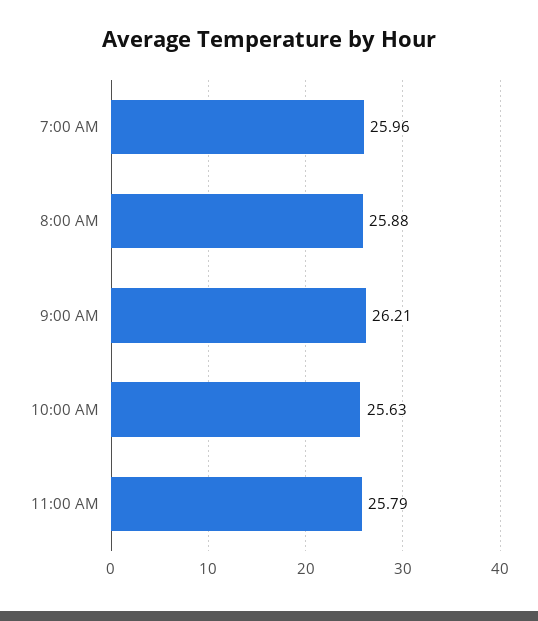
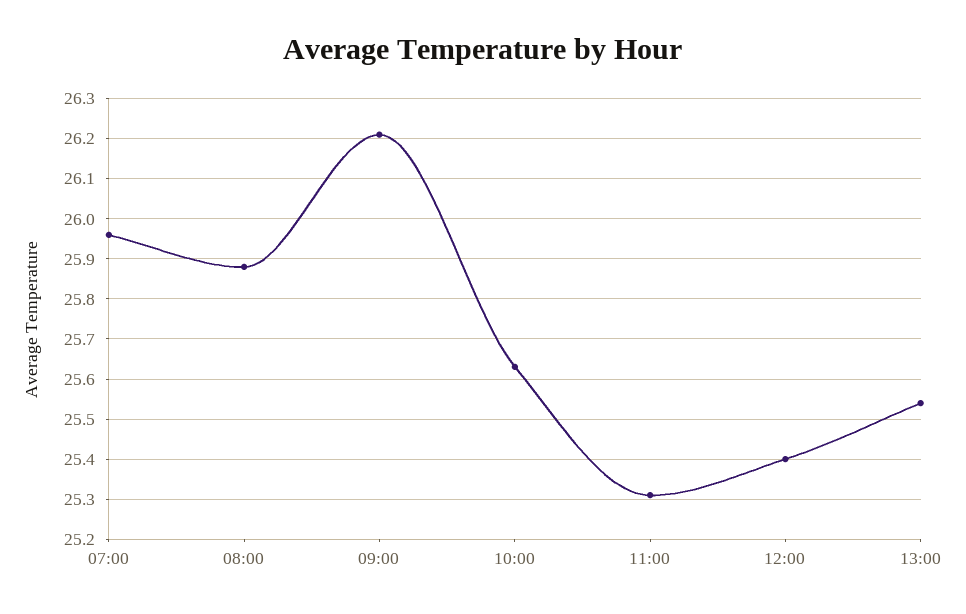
11:00 AM: 25.79 -> 25.3
12:00: none -> 25.4
13:00: none -> 25.55

